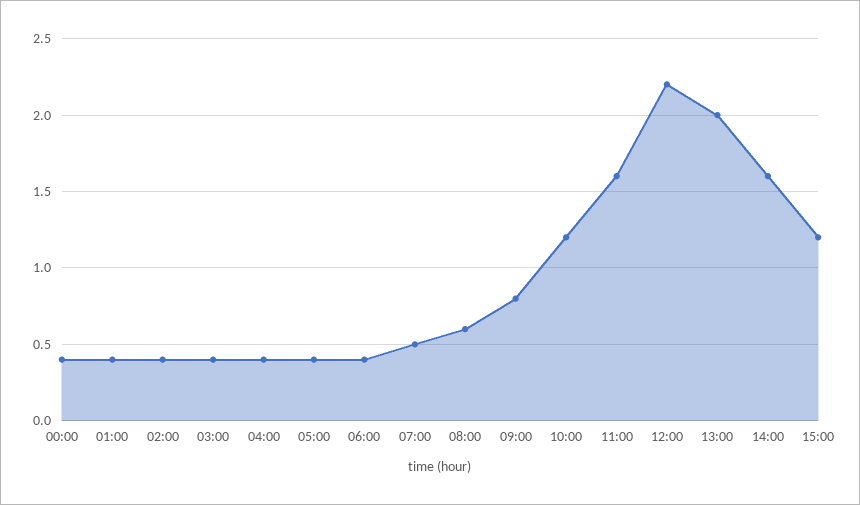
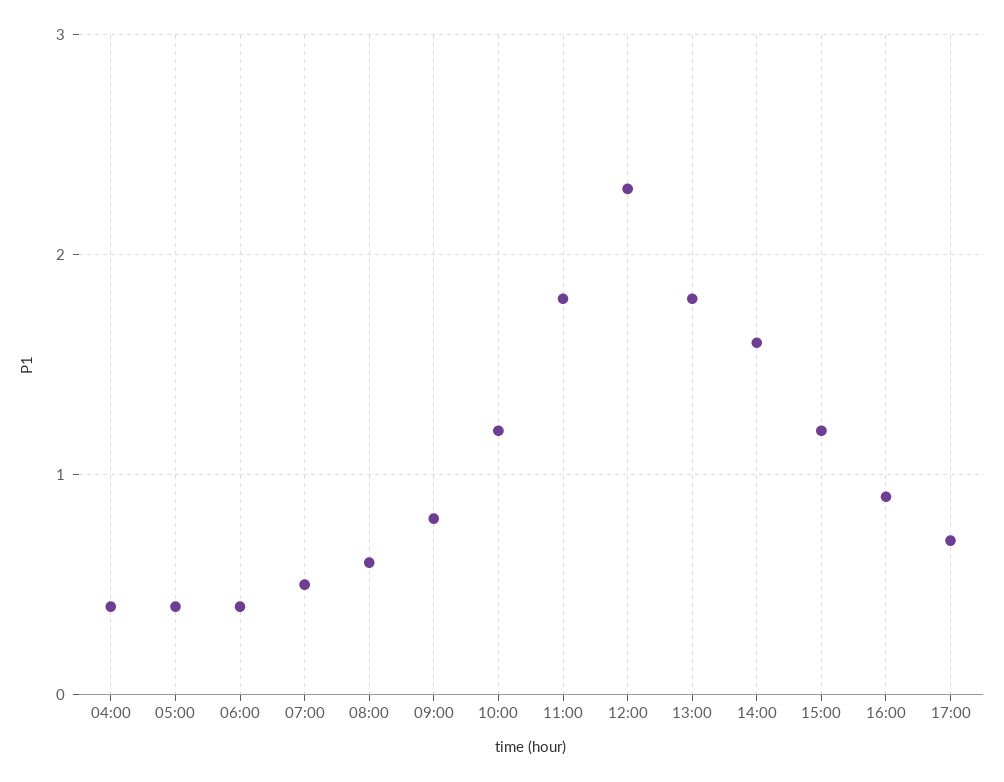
00:00: 0.4 -> none
01:00: 0.4 -> none
02:00: 0.4 -> none
03:00: 0.4 -> none
11:00: 1.6 -> 1.8
12:00: 2.2 -> 2.3
13:00: 2 -> 1.8
16:00: none -> 0.9
17:00: none -> 0.7

